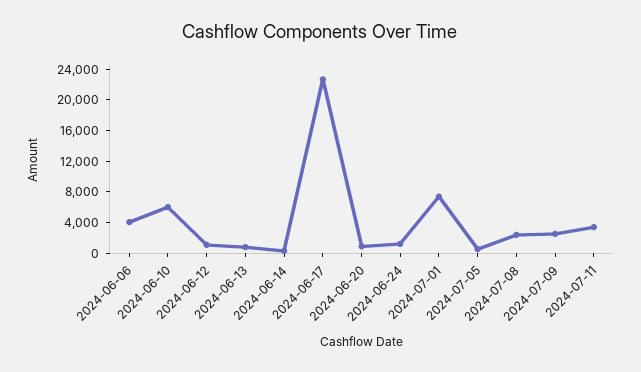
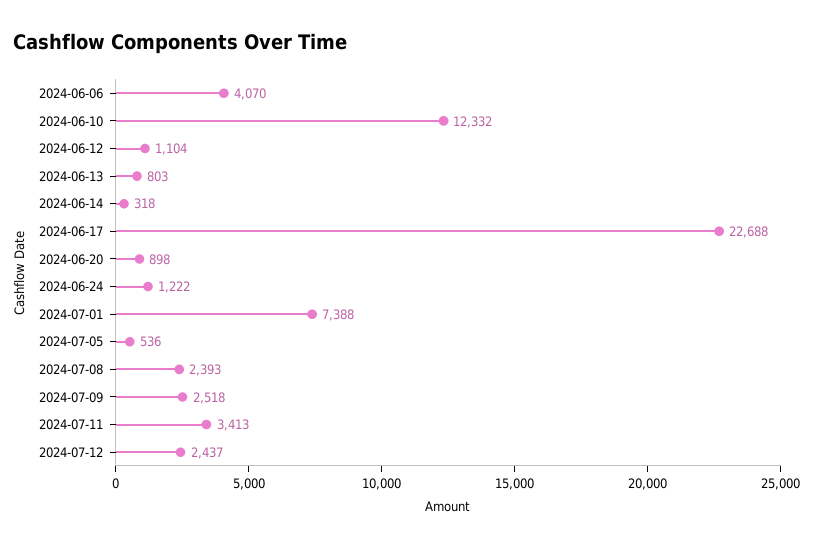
2024-06-10: 6000 -> 12332
2024-07-12: none -> 2437

